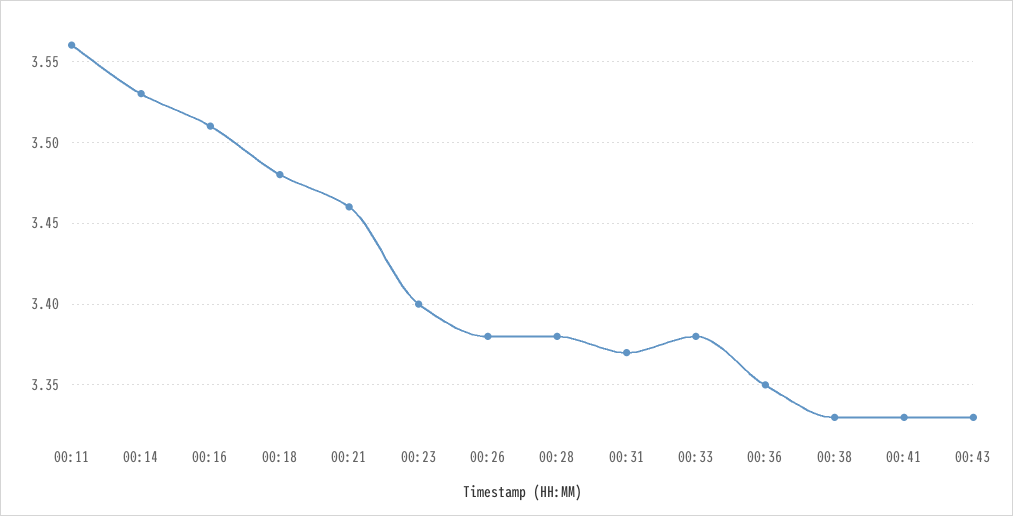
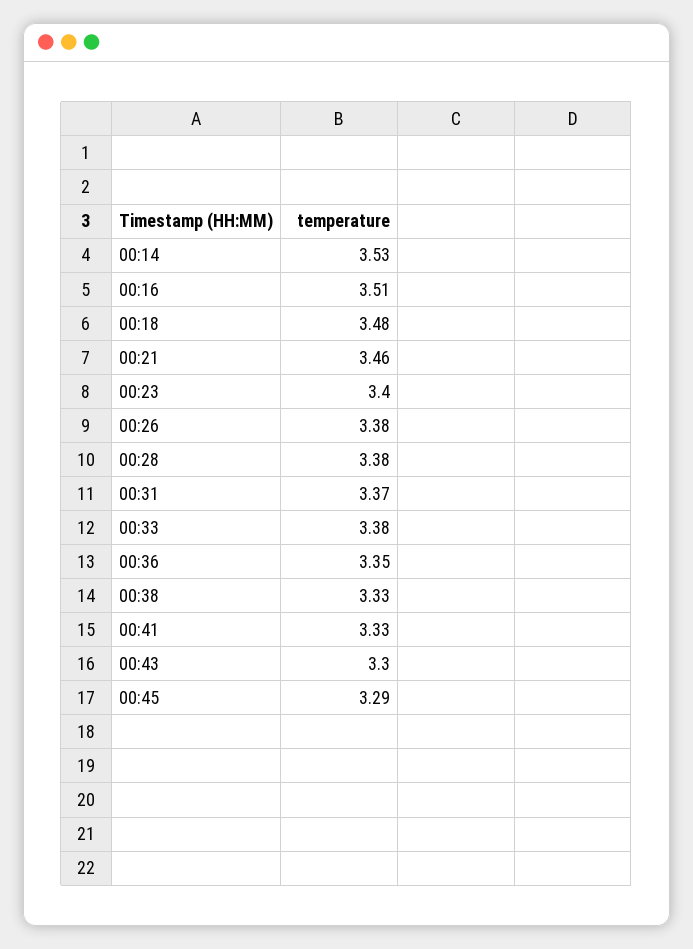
00:11: 3.56 -> none
00:43: 3.33 -> 3.3
00:45: none -> 3.29

